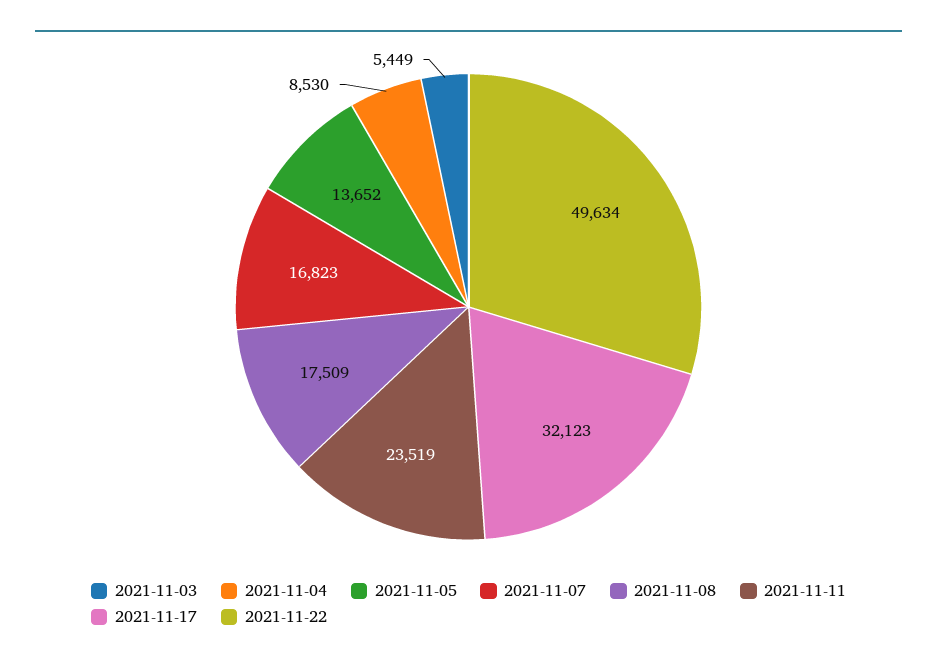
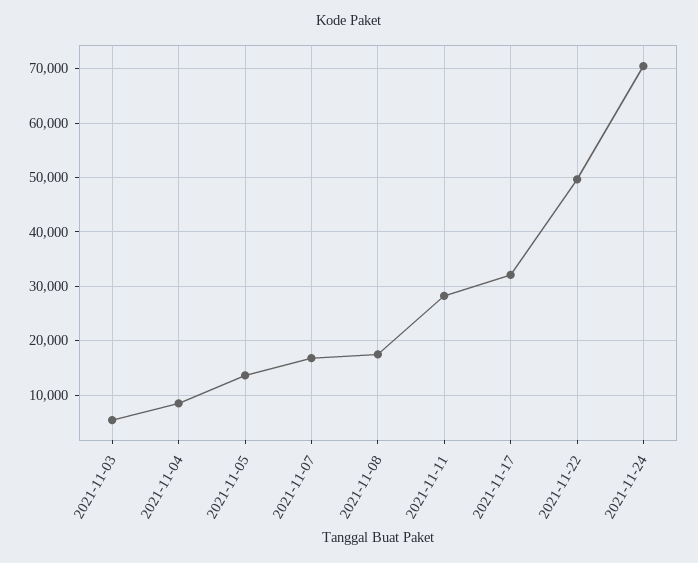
2021-11-11: 23519 -> 28000
2021-11-24: none -> 70000

